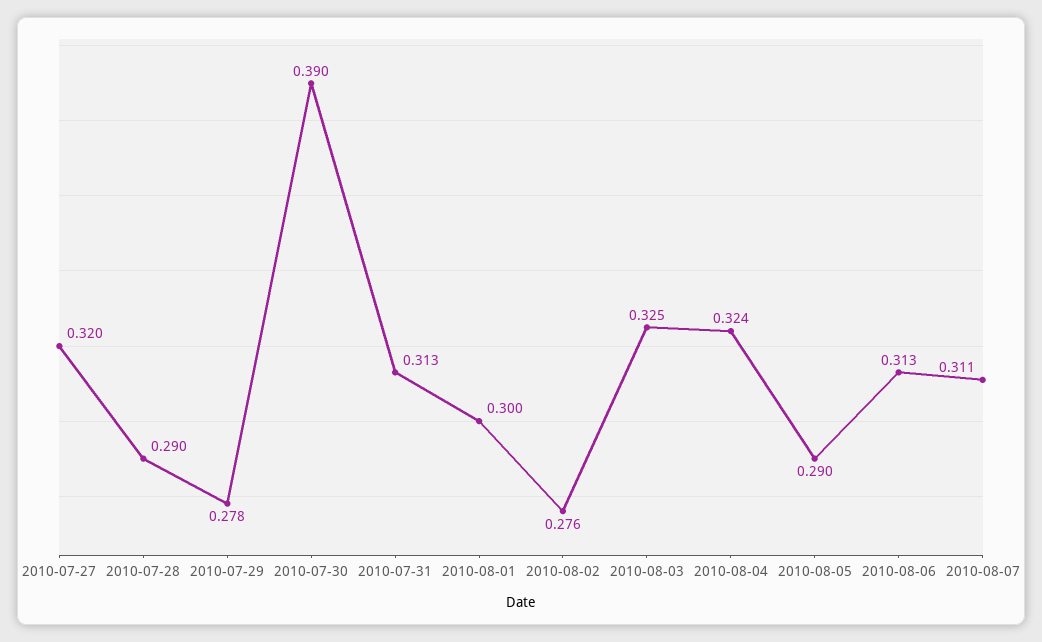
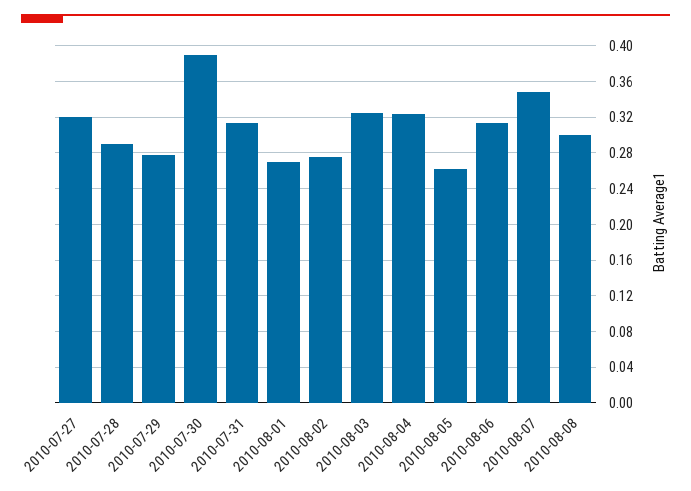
2010-08-01: 0.3 -> 0.27
2010-08-05: 0.29 -> 0.26
2010-08-07: 0.311 -> 0.35
2010-08-08: none -> 0.3

